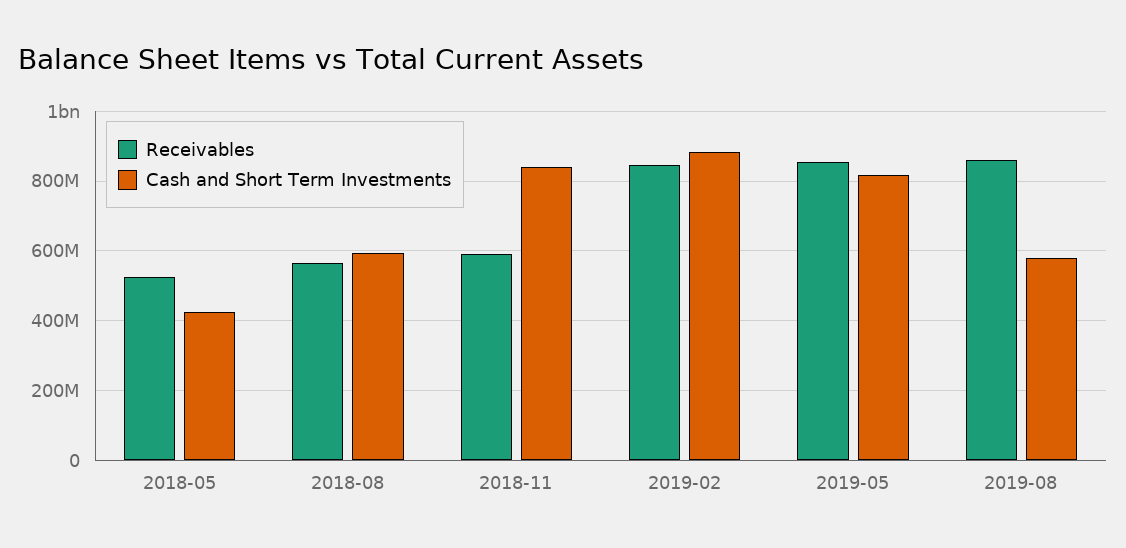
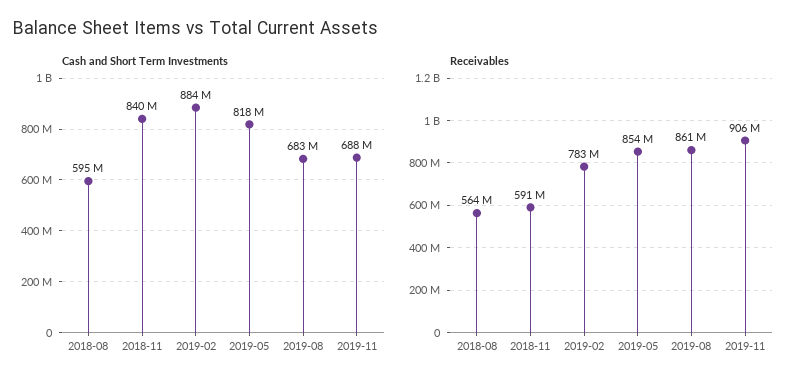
Receivables, 2018-05: 520000000 -> none
Cash and Short Term Investments, 2018-05: 420000000 -> none
Receivables, 2019-02: 840000000 -> 783000000
Cash and Short Term Investments, 2019-08: 580000000 -> 683000000
Cash and Short Term Investments, 2019-11: none -> 688000000
Receivables, 2019-11: none -> 906000000

